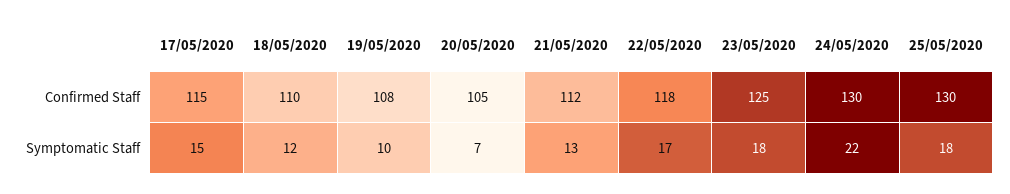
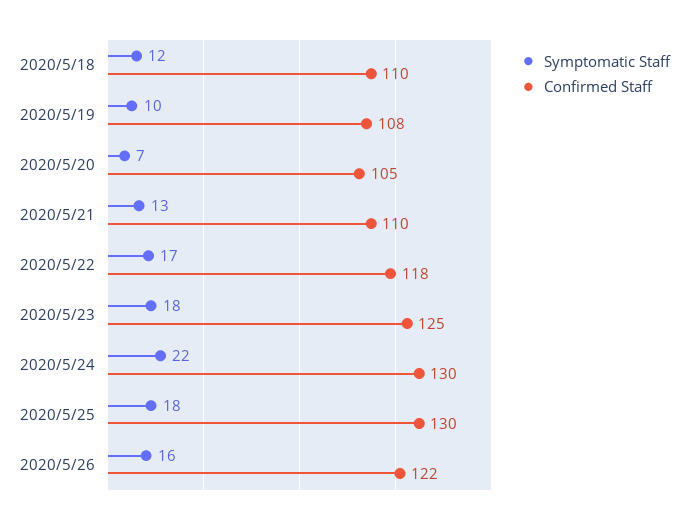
Confirmed Staff, 17/05/2020: 115 -> none
Confirmed Staff, 21/05/2020: 112 -> 110
Symptomatic Staff, 17/05/2020: 15 -> none
Symptomatic Staff, 2020/5/26: none -> 16
Confirmed Staff, 2020/5/26: none -> 122

